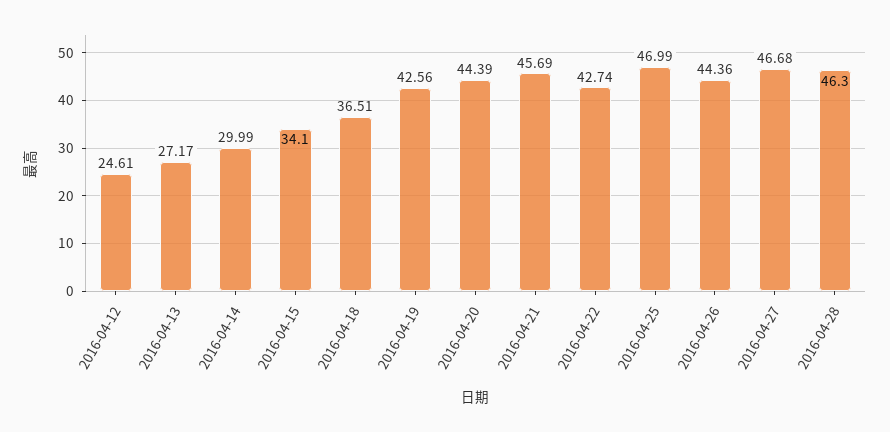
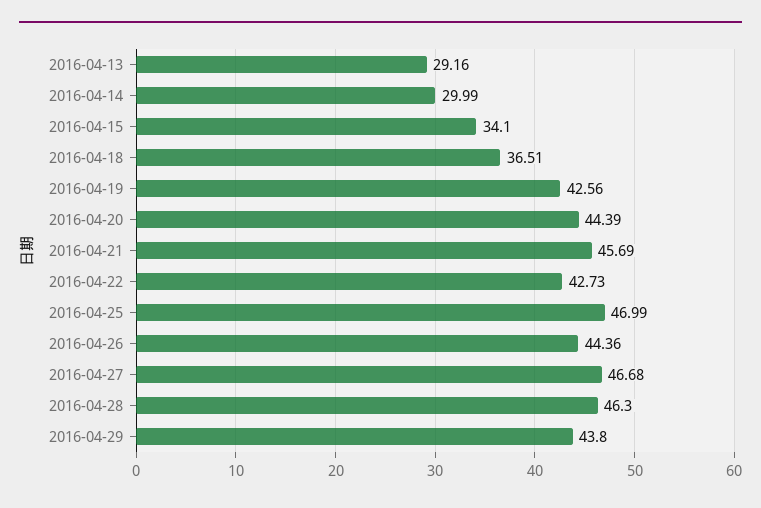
2016-04-12: 24.61 -> none
2016-04-13: 27.17 -> 29.16
2016-04-22: 42.74 -> 42.73
2016-04-29: none -> 43.8

